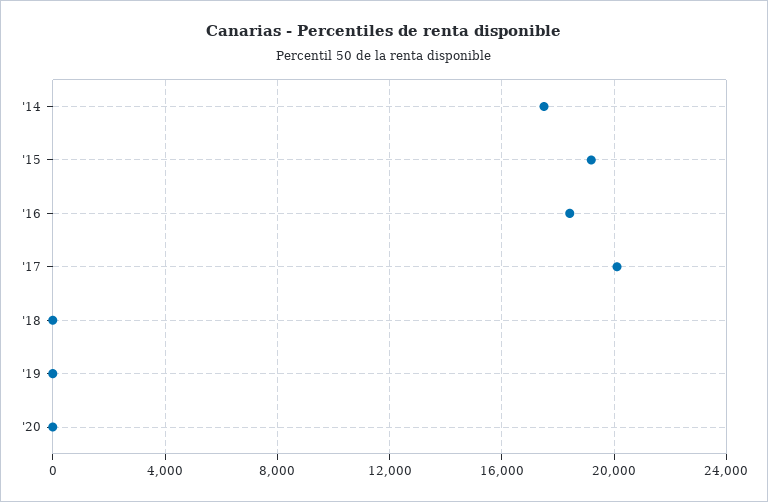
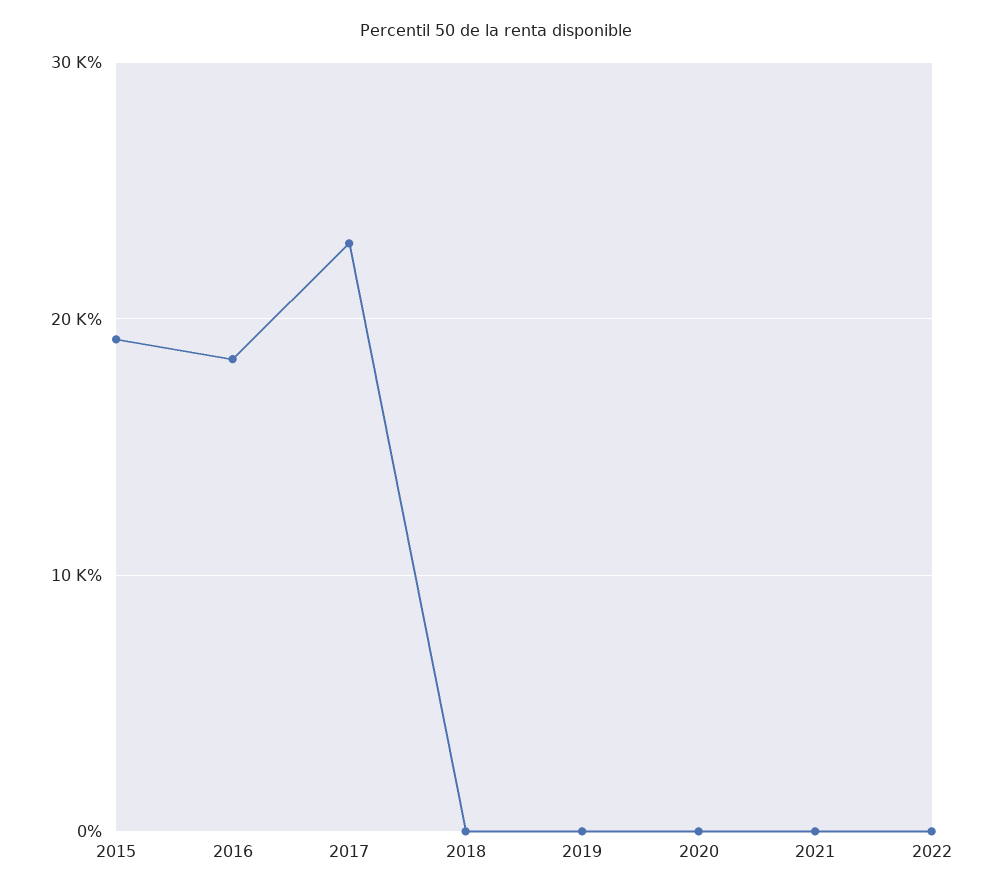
'14: 17500 -> none
'17: 20000 -> 23000
2021: none -> 0
2022: none -> 0

